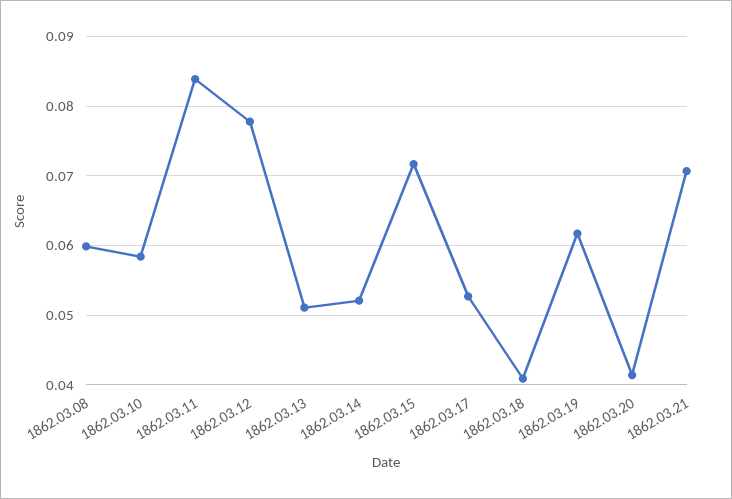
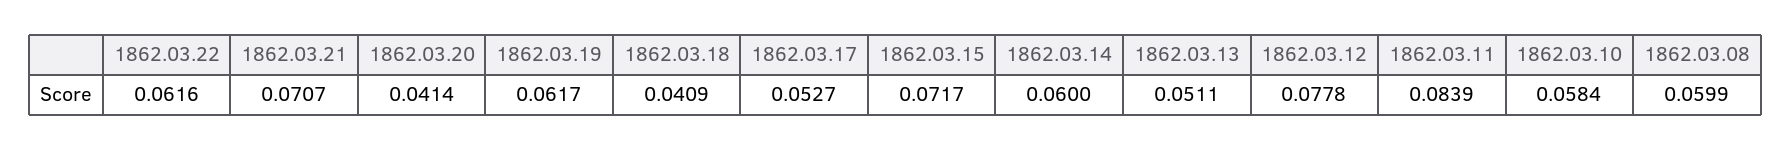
1862.03.14: 0.052 -> 0.06
1862.03.22: none -> 0.0616

